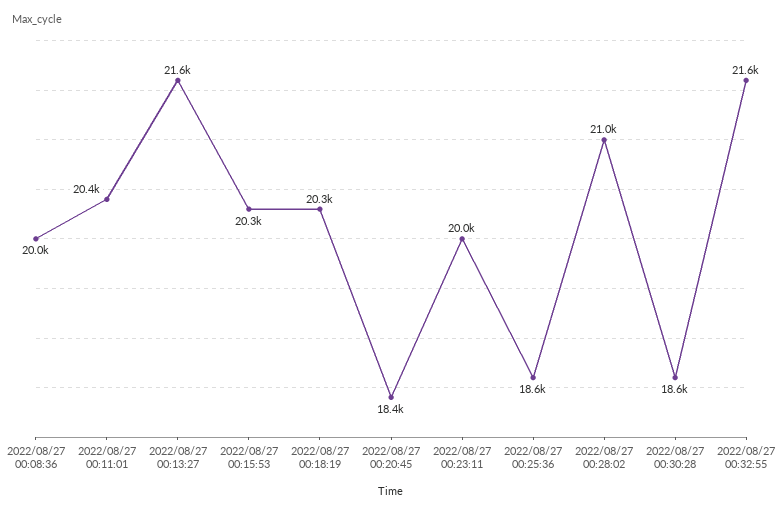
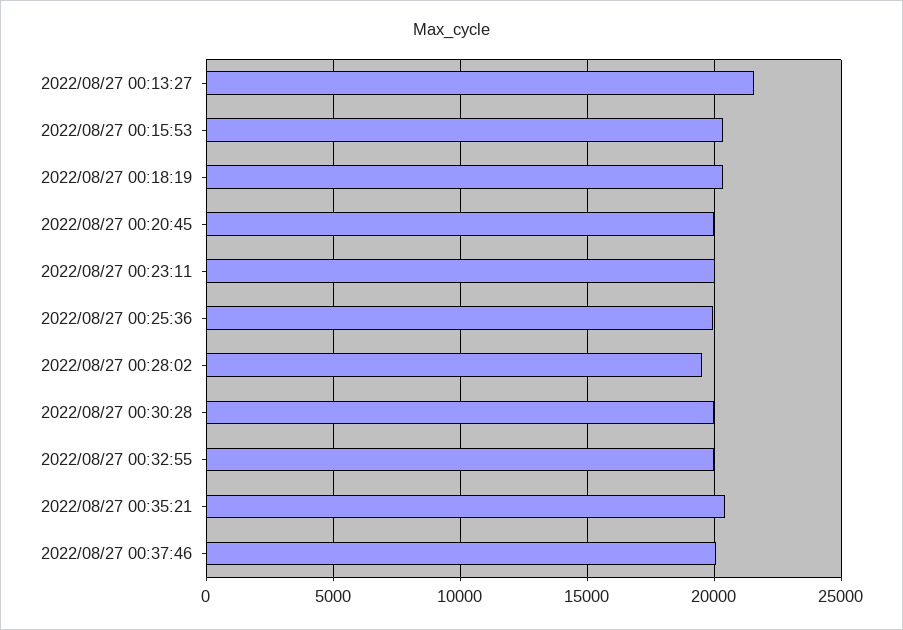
2022/08/27 00:08:36: 20000 -> none
2022/08/27 00:11:01: 20400 -> none
2022/08/27 00:20:45: 18400 -> 20000
2022/08/27 00:25:36: 18600 -> 20000
2022/08/27 00:28:02: 21000 -> 19500
2022/08/27 00:30:28: 18600 -> 20000
2022/08/27 00:32:55: 21600 -> 20000
2022/08/27 00:35:21: none -> 20500
2022/08/27 00:37:46: none -> 20000

